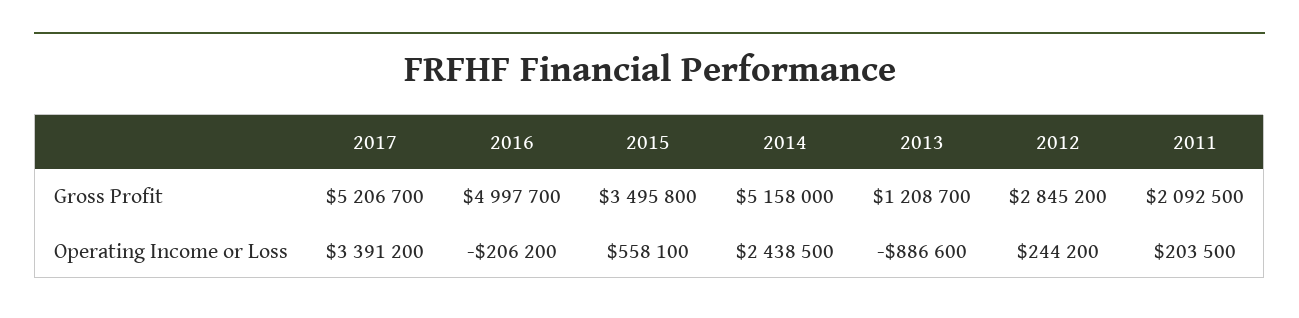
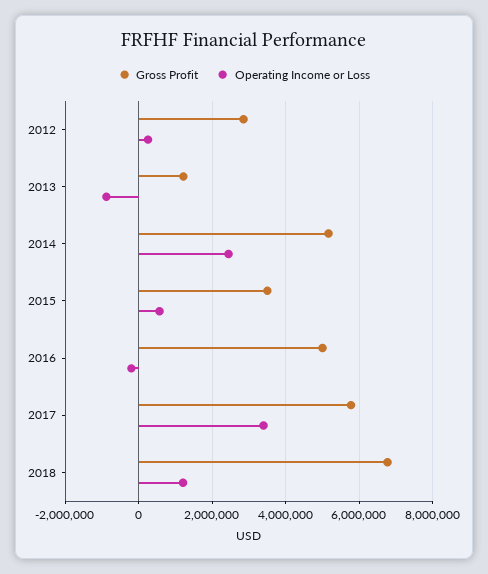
Gross Profit, 2017: 5206700 -> 5800000
Gross Profit, 2011: 2092500 -> none
Operating Income or Loss, 2011: 203500 -> none
Gross Profit, 2018: none -> 6800000
Operating Income or Loss, 2018: none -> 1200000

